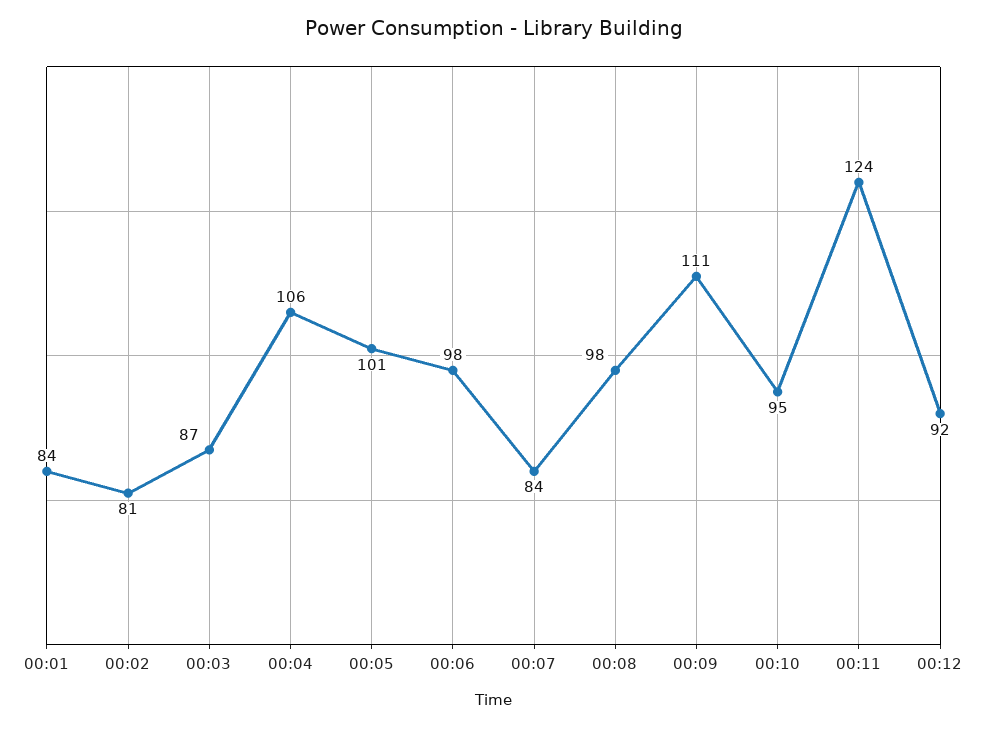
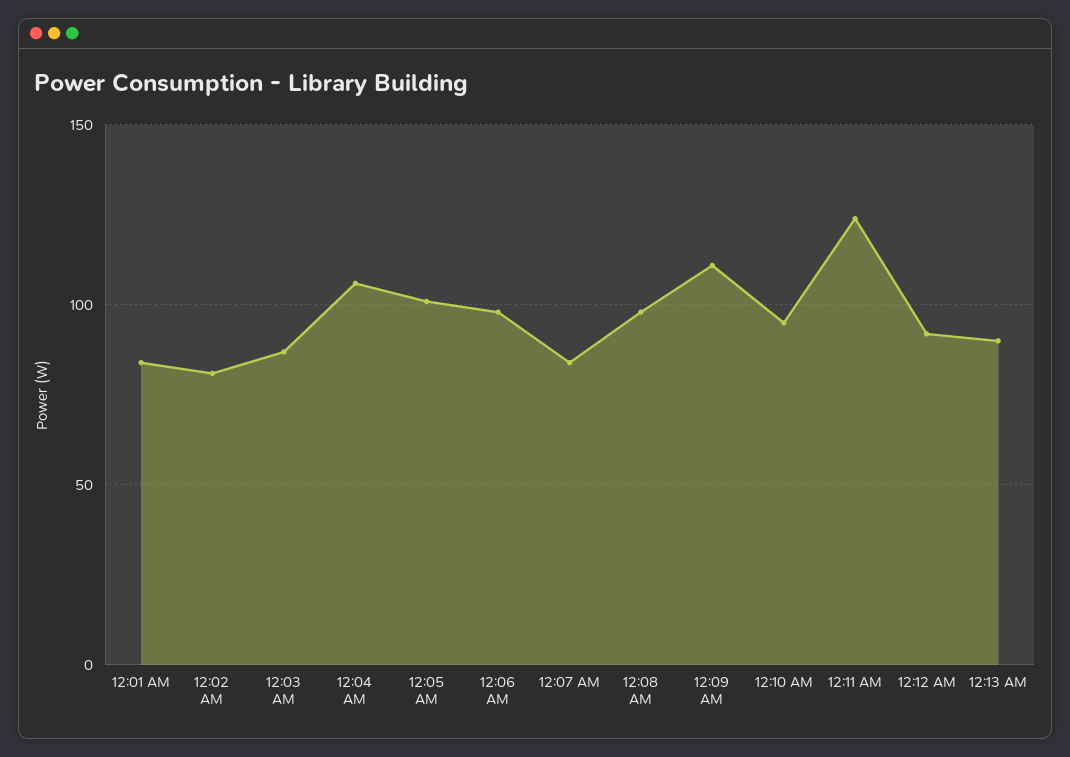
12:13 AM: none -> 90

